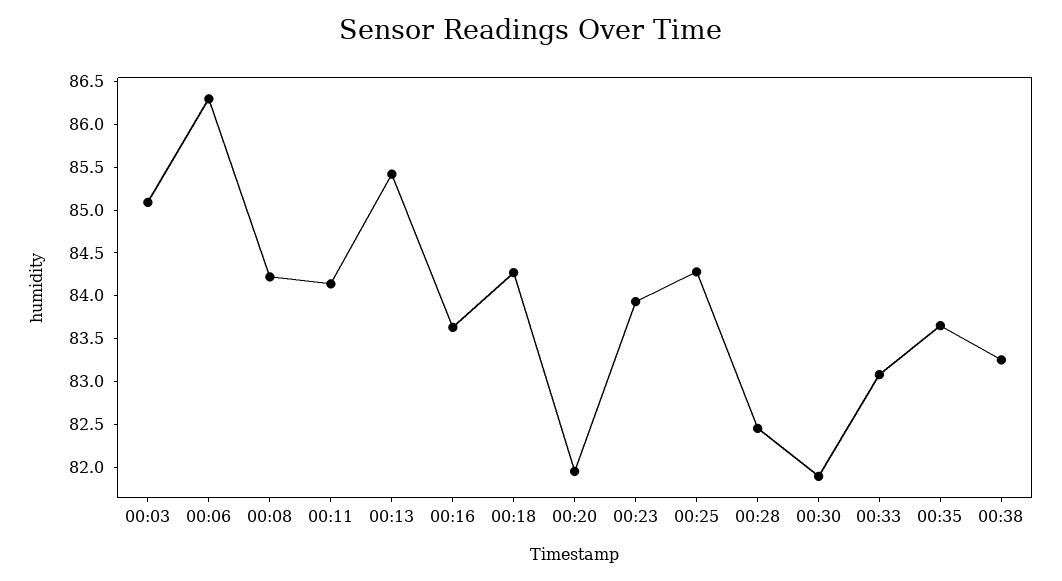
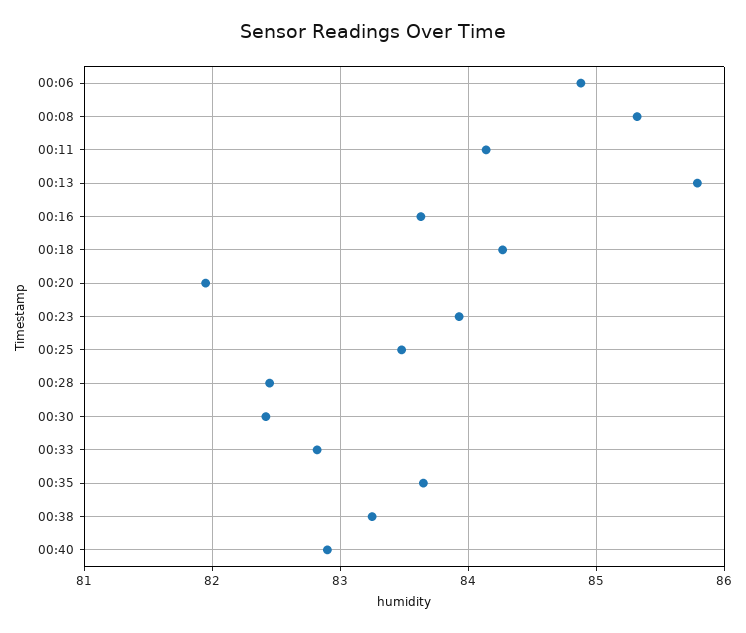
00:03: 85.1 -> none
00:06: 86.3 -> 84.9
00:08: 84.2 -> 85.3
00:13: 85.4 -> 85.8
00:25: 84.3 -> 83.5
00:30: 81.9 -> 82.4
00:33: 83.1 -> 82.8
00:40: none -> 82.9

